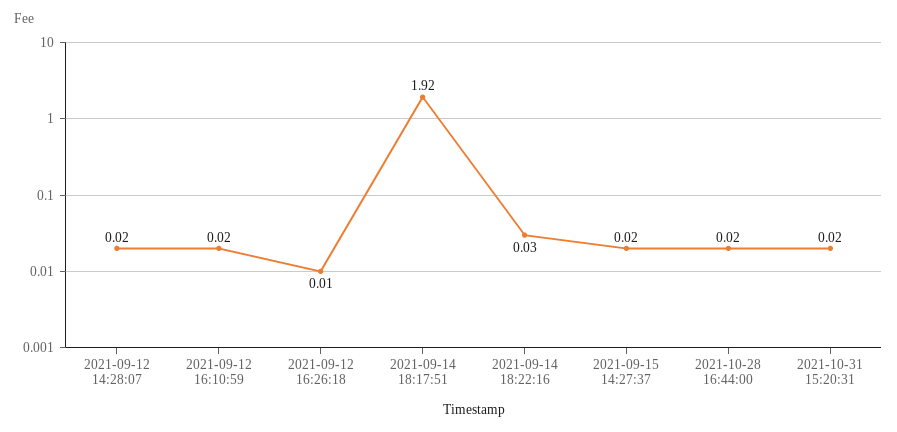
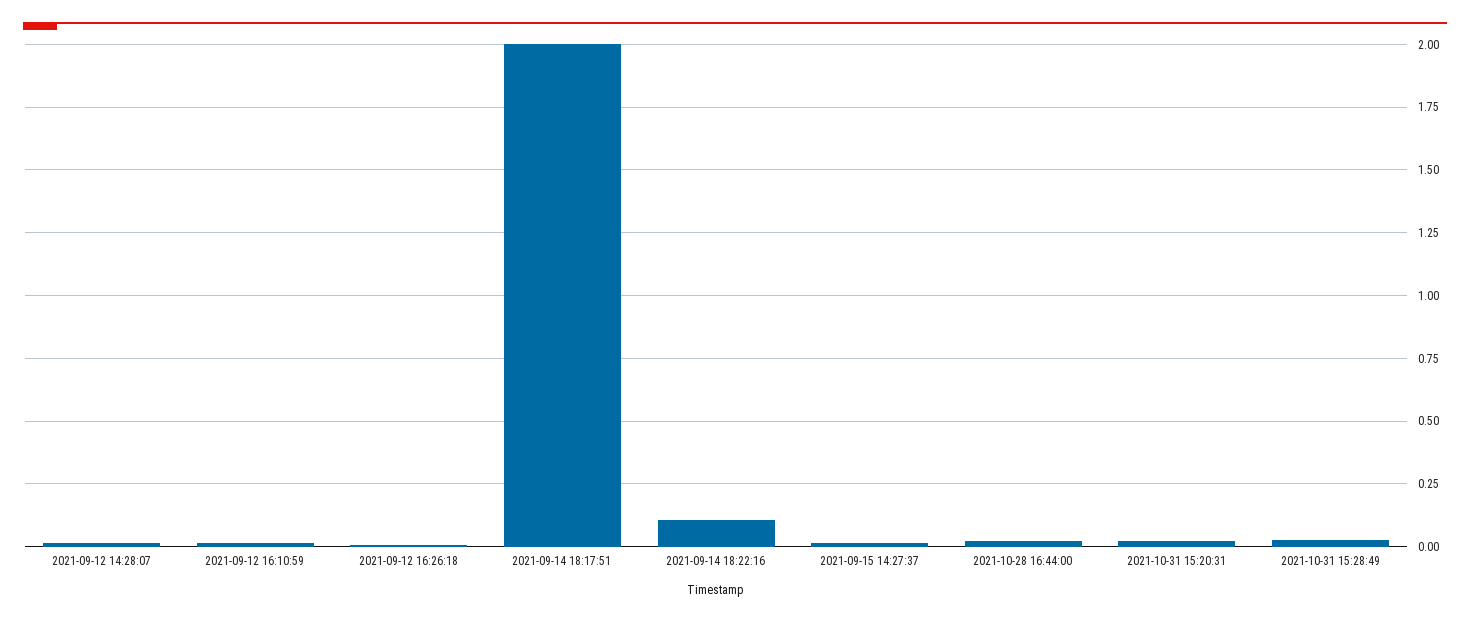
2021-09-14 18:17:51: 1.92 -> 2
2021-09-14 18:22:16: 0.03 -> 0.1
2021-10-31 15:28:49: none -> 0.025

